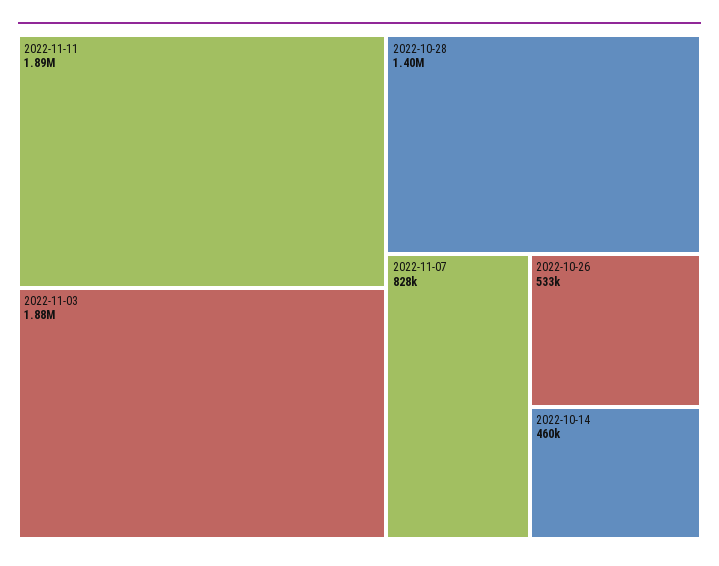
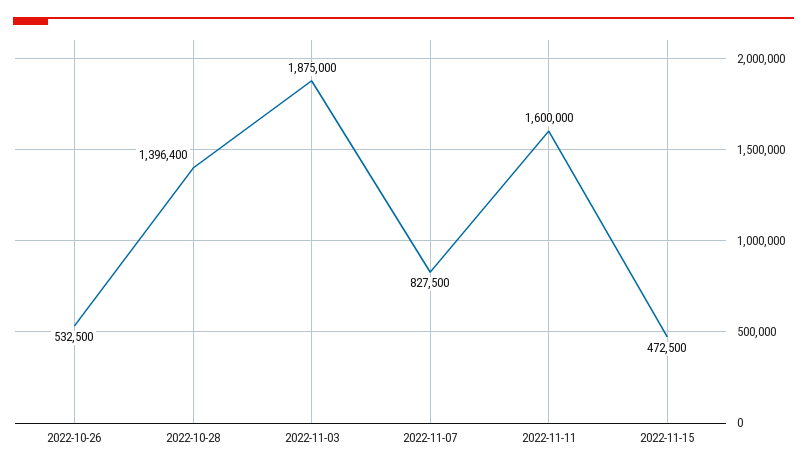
2022-11-11: 1890000 -> 1600000
2022-10-14: 460000 -> none
2022-11-15: none -> 472500

